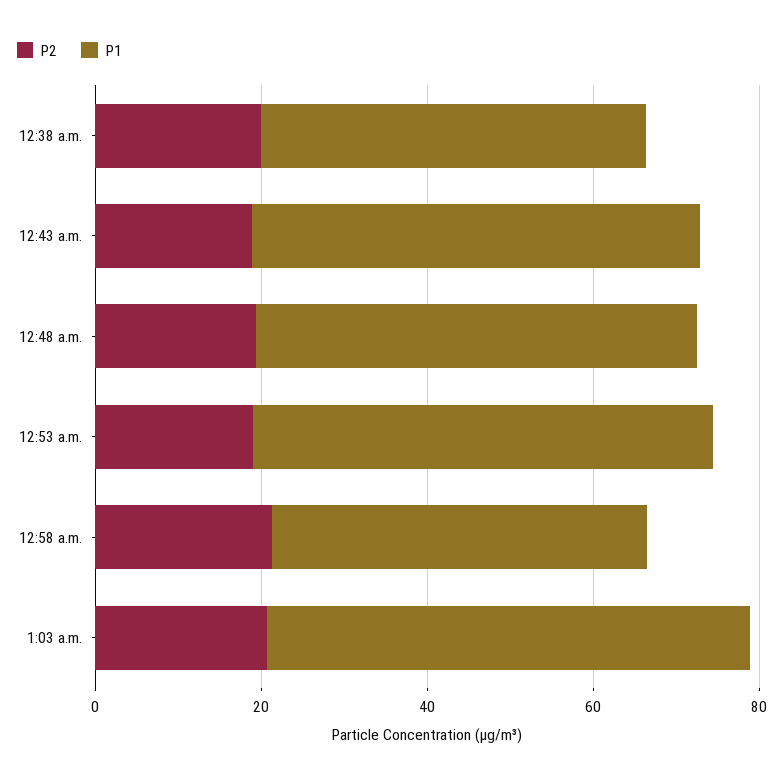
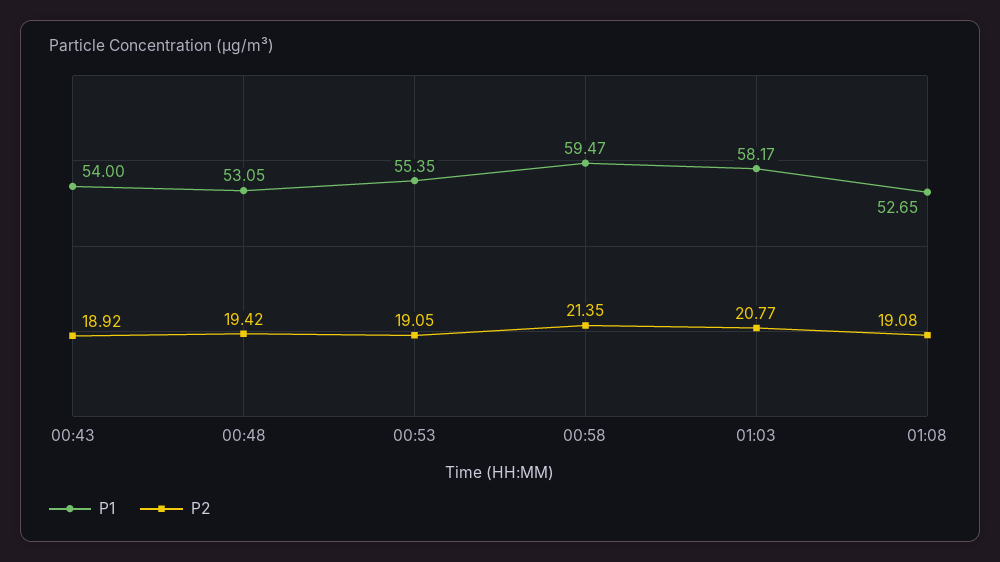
P2, 12:38 a.m.: 20 -> none
P1, 12:38 a.m.: 45 -> none
P1, 12:58 a.m.: 45 -> 59.47
P1, 01:08: none -> 52.65
P2, 01:08: none -> 19.08

